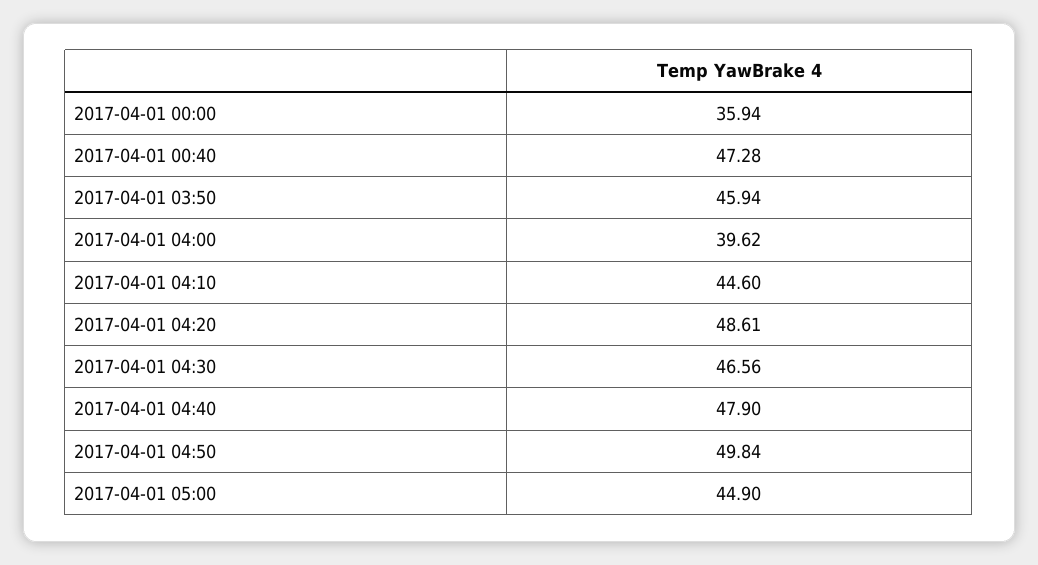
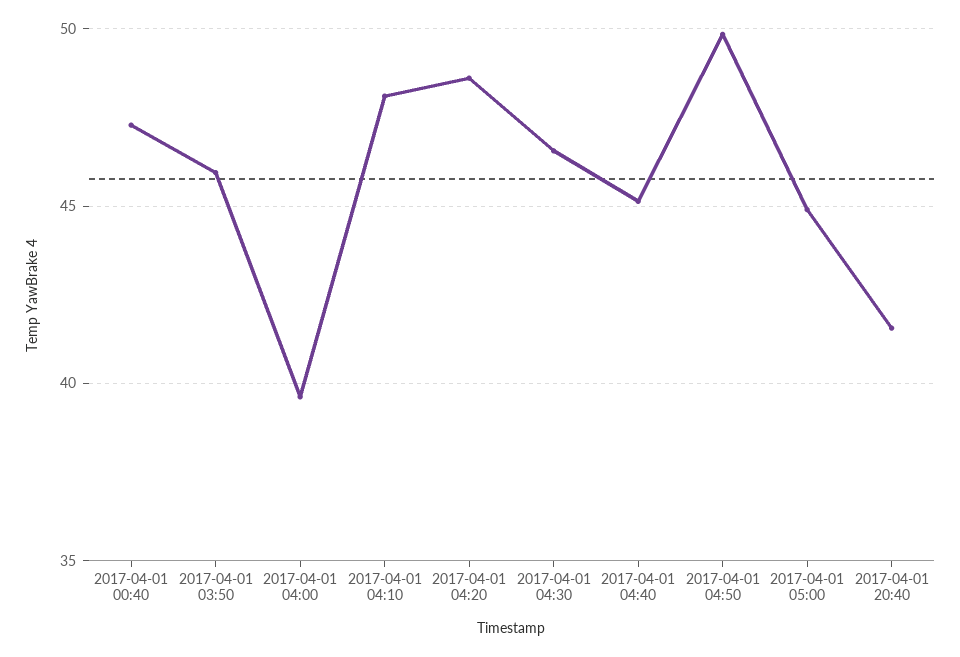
2017-04-01 00:00: 35.94 -> none
2017-04-01 04:10: 44.6 -> 48
2017-04-01 04:40: 47.9 -> 45
2017-04-01 20:40: none -> 41.5

